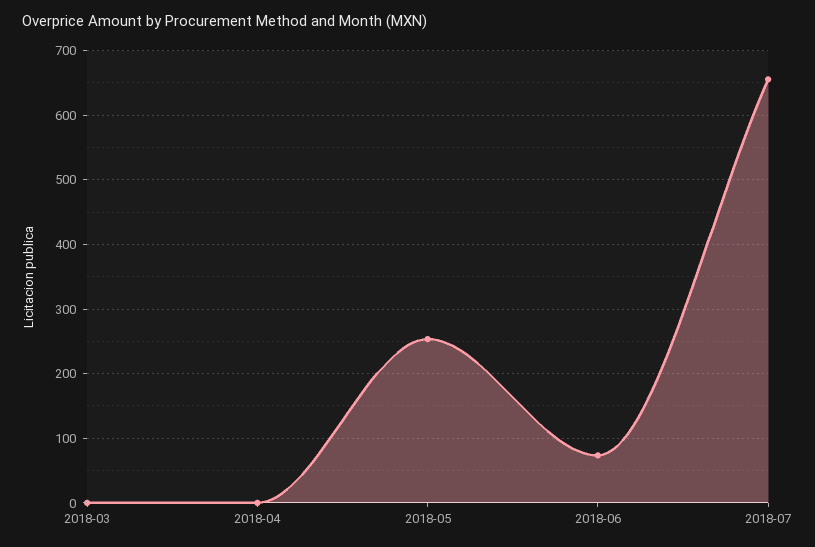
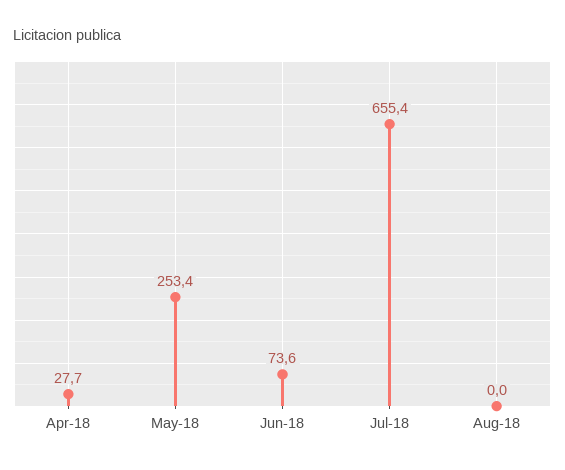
2018-03: 0 -> none
2018-04: 0 -> 27.7
Aug-18: none -> 0

